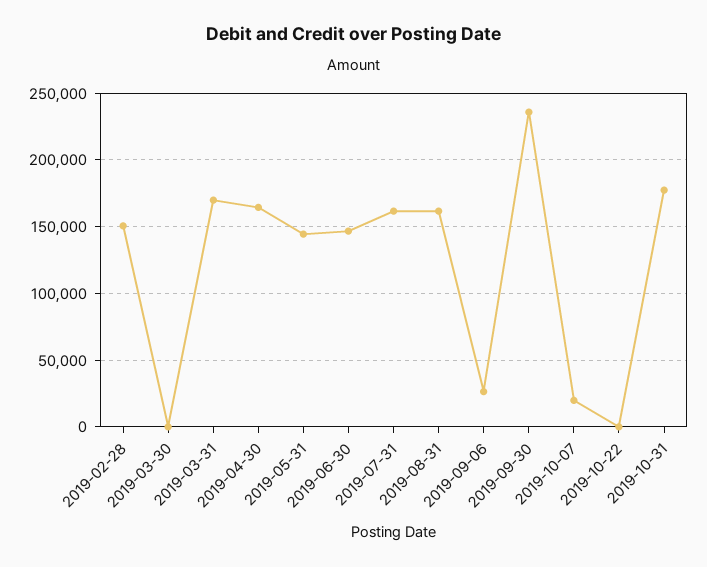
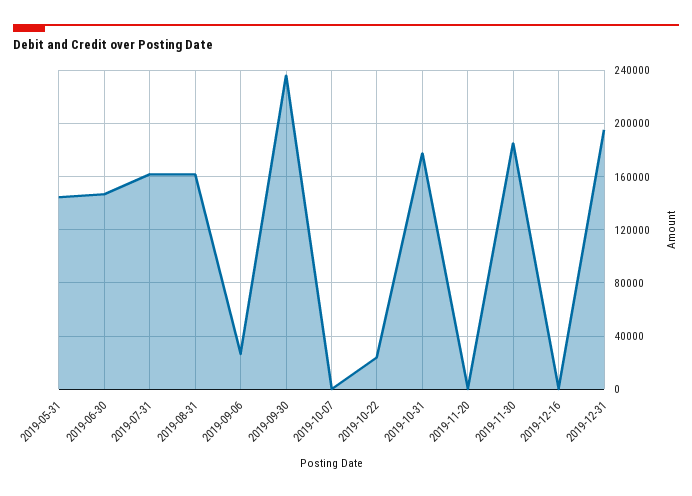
2019-02-28: 150000 -> none
2019-03-30: 0 -> none
2019-03-31: 170000 -> none
2019-04-30: 165000 -> none
2019-10-07: 20000 -> 0
2019-10-22: 0 -> 25000
2019-11-20: none -> 0
2019-11-30: none -> 185000
2019-12-16: none -> 0
2019-12-31: none -> 195000

